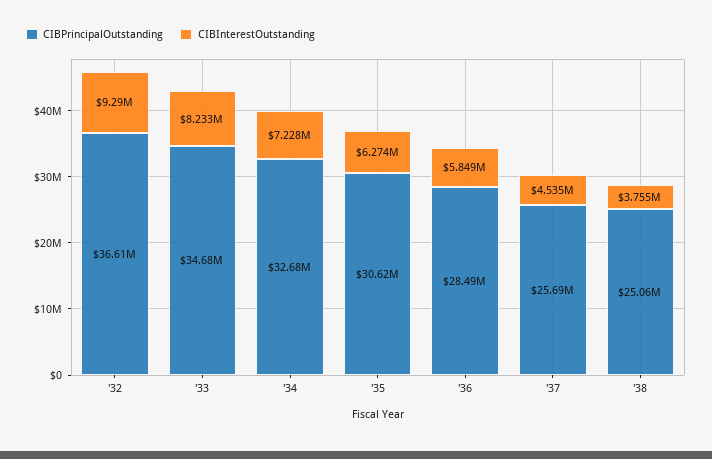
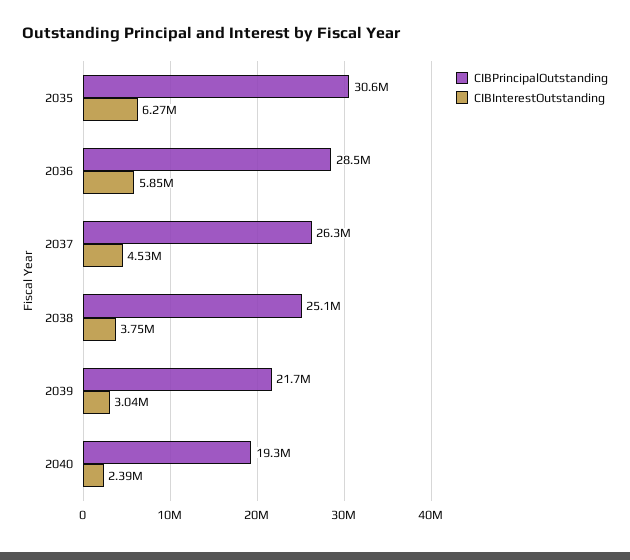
CIBPrincipalOutstanding, '32: 36610000 -> none
CIBInterestOutstanding, '32: 9290000 -> none
CIBPrincipalOutstanding, '33: 34680000 -> none
CIBInterestOutstanding, '33: 8233000 -> none
CIBPrincipalOutstanding, '34: 32680000 -> none
CIBInterestOutstanding, '34: 7228000 -> none
CIBPrincipalOutstanding, '37: 25690000 -> 26300000
CIBPrincipalOutstanding, 2039: none -> 21700000
CIBInterestOutstanding, 2039: none -> 3040000
CIBPrincipalOutstanding, 2040: none -> 19300000
CIBInterestOutstanding, 2040: none -> 2390000

